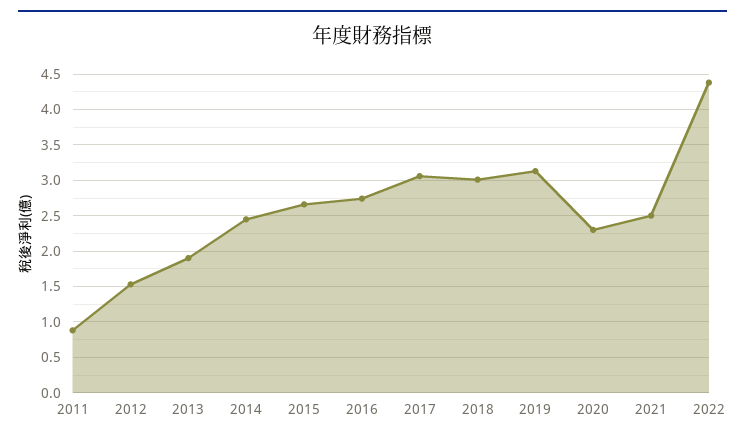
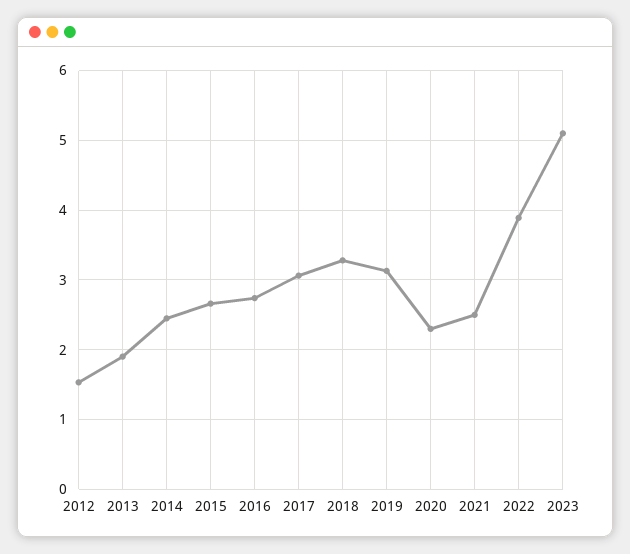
2011: 0.9 -> none
2018: 3 -> 3.3
2022: 4.4 -> 3.9
2023: none -> 5.1

